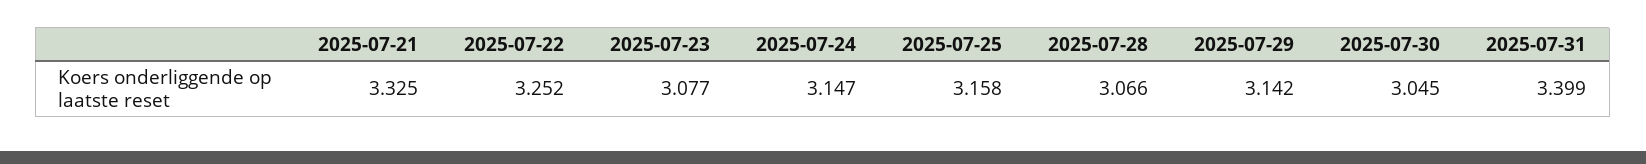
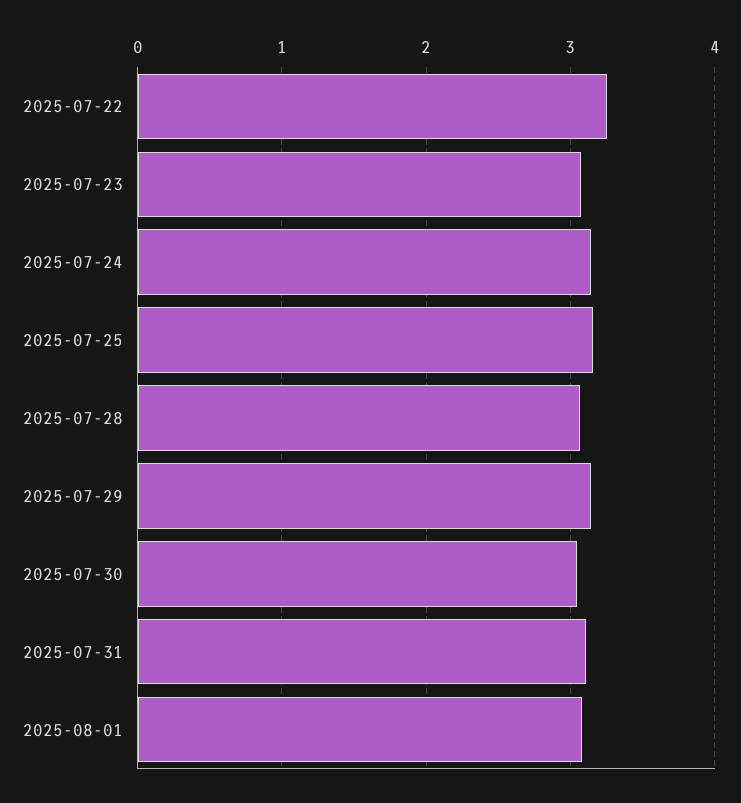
2025-07-21: 3.325 -> none
2025-07-31: 3.399 -> 3.1
2025-08-01: none -> 3.1

